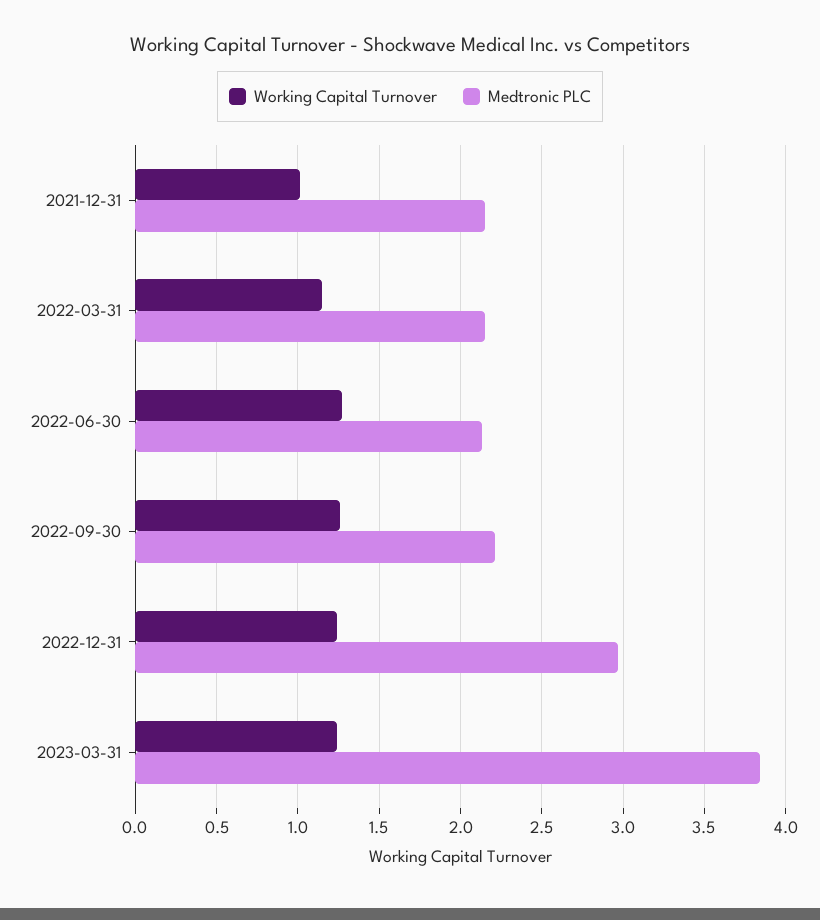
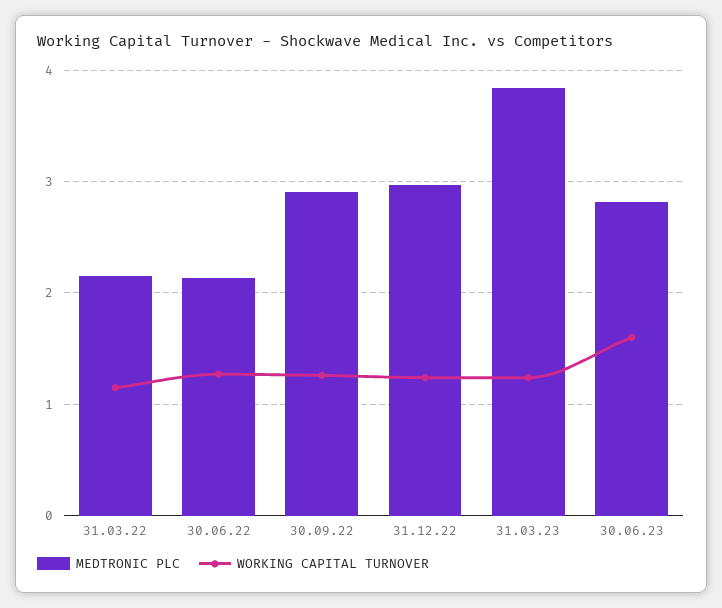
Working Capital Turnover, 2021-12-31: 1 -> none
Medtronic PLC, 2021-12-31: 2.15 -> none
Medtronic PLC, 2022-09-30: 2.2 -> 2.9
Medtronic PLC, 30.06.23: none -> 2.8
Working Capital Turnover, 30.06.23: none -> 1.6

